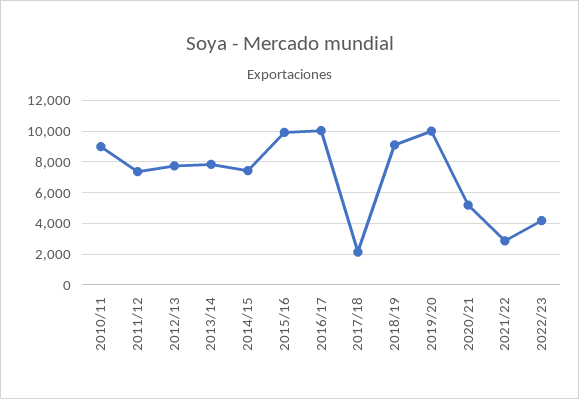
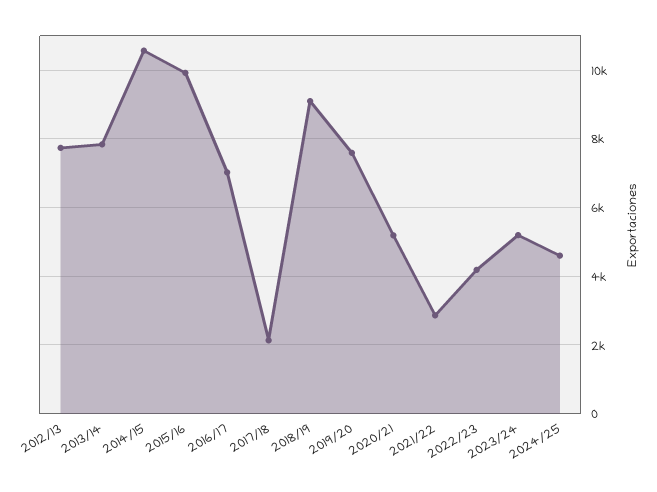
2010/11: 9000 -> none
2011/12: 7500 -> none
2014/15: 7500 -> 10600
2016/17: 10000 -> 7000
2019/20: 10000 -> 7600
2023/24: none -> 5200
2024/25: none -> 4600

